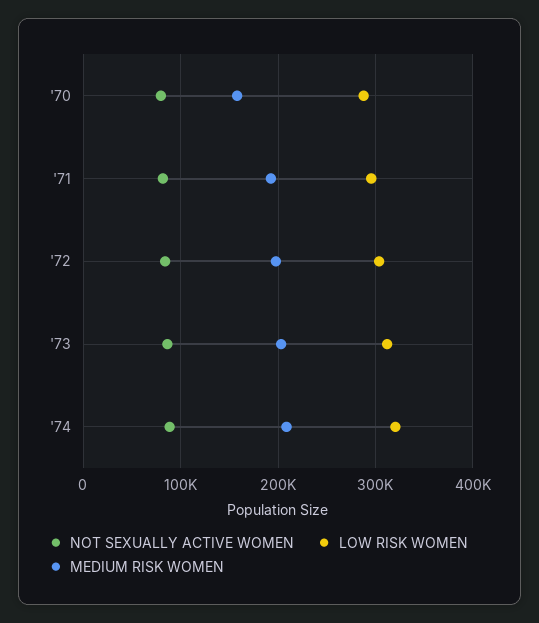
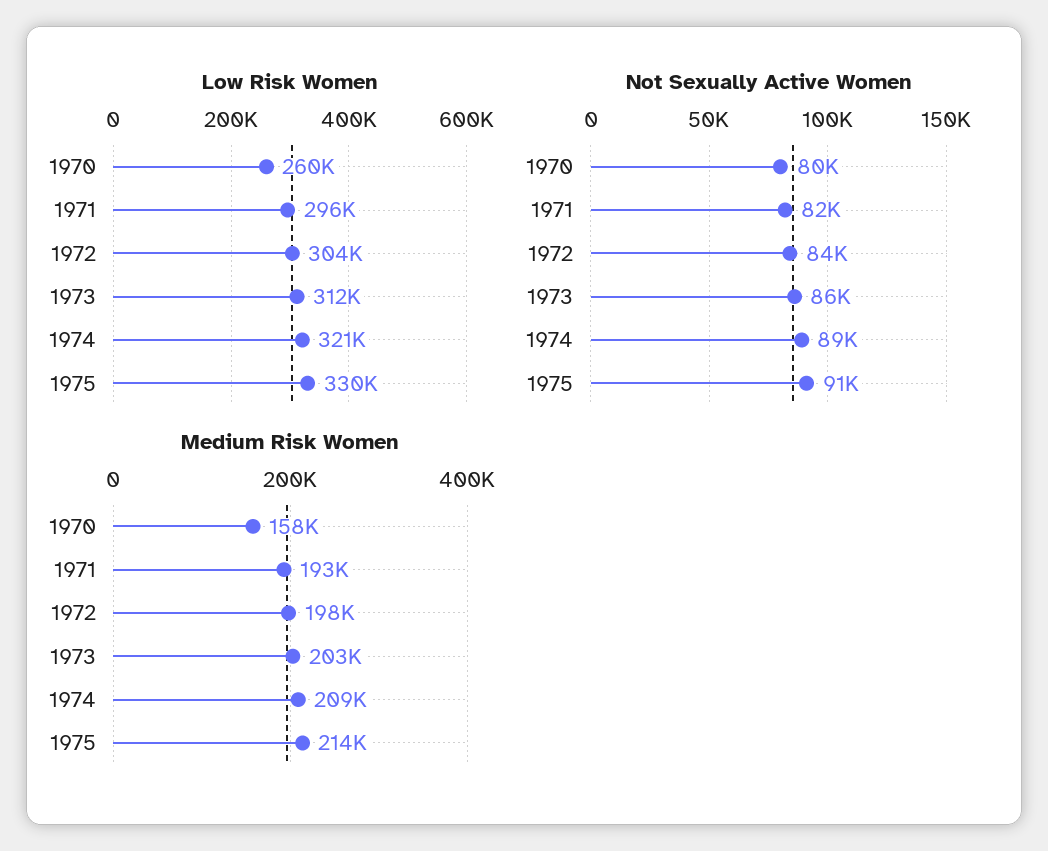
LOW RISK WOMEN, '70: 290000 -> 260000
LOW RISK WOMEN, 1975: none -> 330000
NOT SEXUALLY ACTIVE WOMEN, 1975: none -> 91000
MEDIUM RISK WOMEN, 1975: none -> 214000

